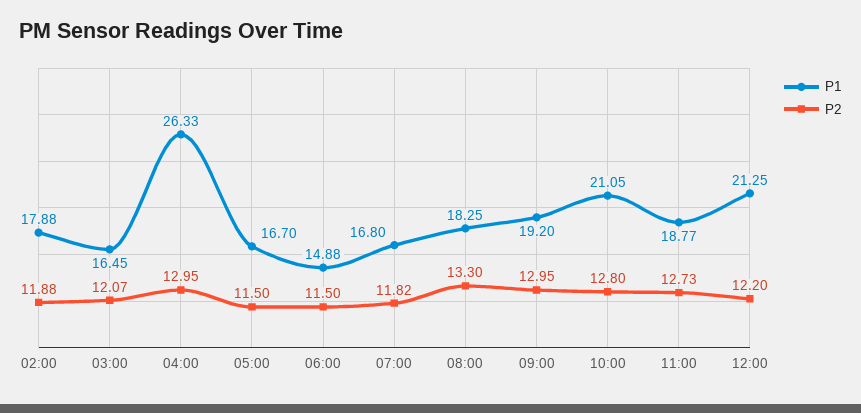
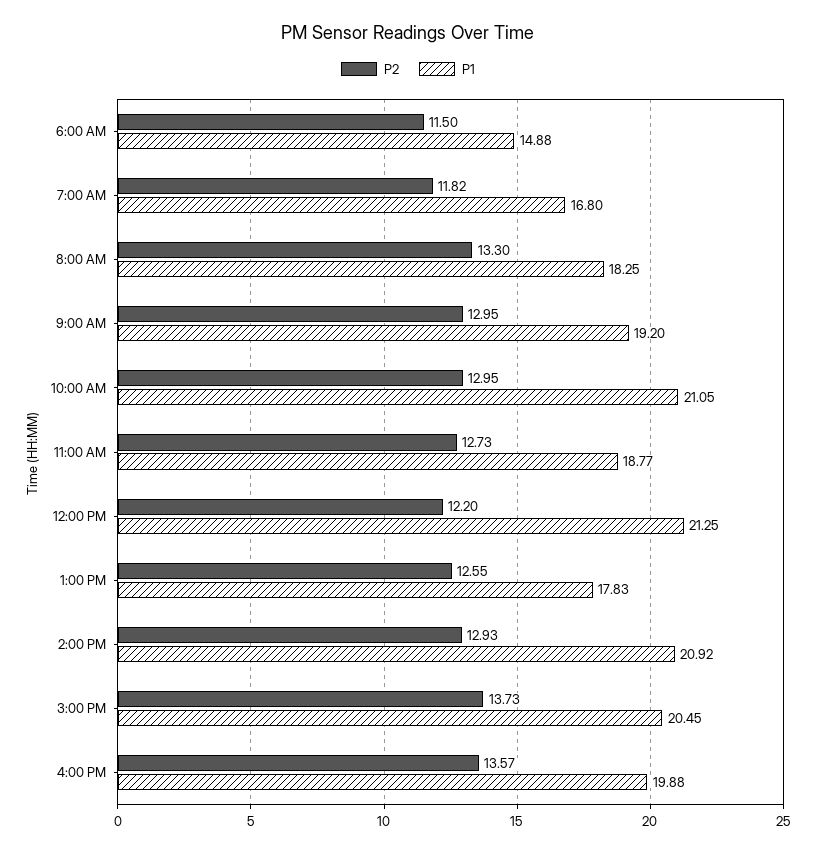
P1, 02:00: 17.88 -> none
P2, 02:00: 11.88 -> none
P1, 03:00: 16.45 -> none
P2, 03:00: 12.07 -> none
P1, 04:00: 26.33 -> none
P2, 04:00: 12.95 -> none
P1, 05:00: 16.7 -> none
P2, 05:00: 11.5 -> none
P2, 10:00: 12.8 -> 12.95
P2, 1:00 PM: none -> 12.55
P1, 1:00 PM: none -> 17.83
P2, 2:00 PM: none -> 12.93
P1, 2:00 PM: none -> 20.92
P2, 3:00 PM: none -> 13.73
P1, 3:00 PM: none -> 20.45
P2, 4:00 PM: none -> 13.57
P1, 4:00 PM: none -> 19.88

